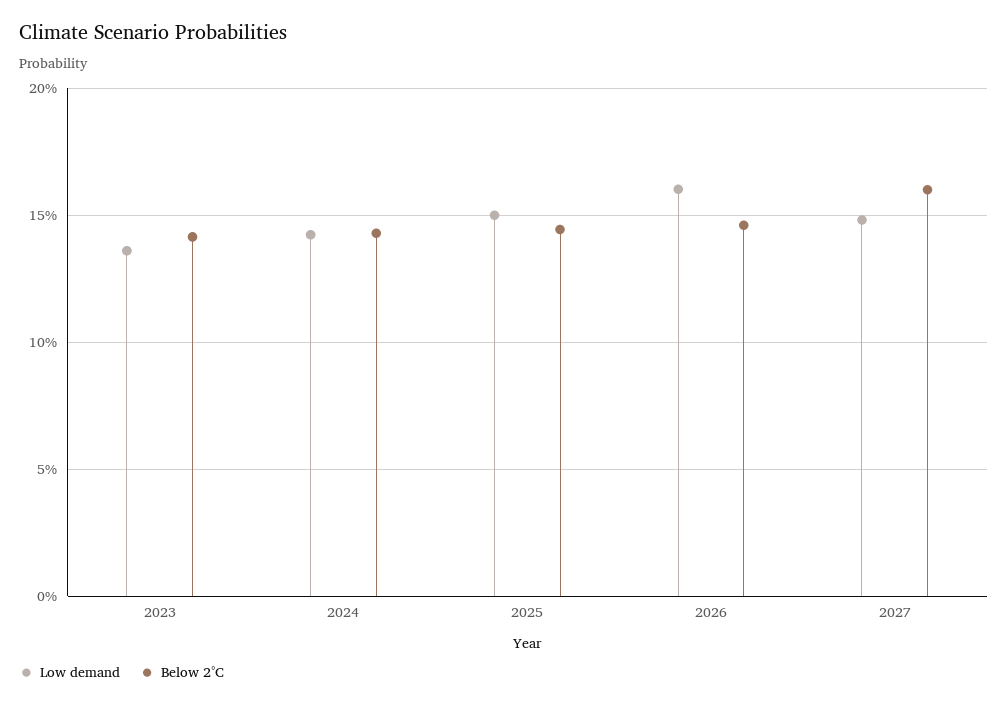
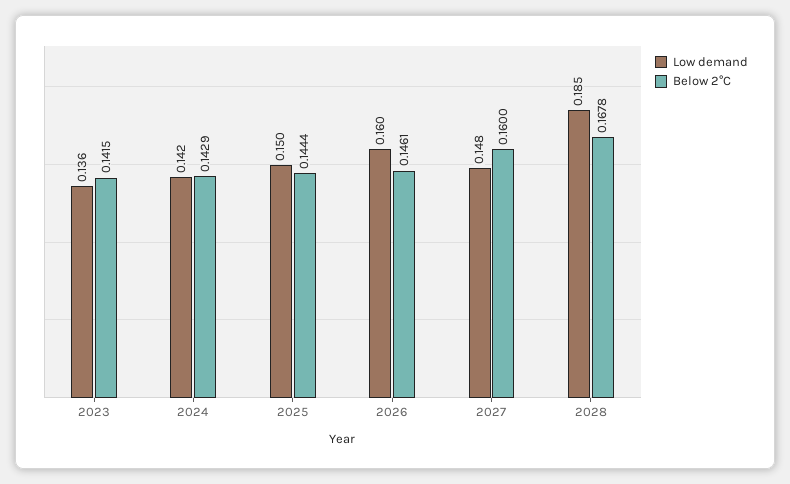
Low demand, 2028: none -> 0.185
Below 2°C, 2028: none -> 0.1678

